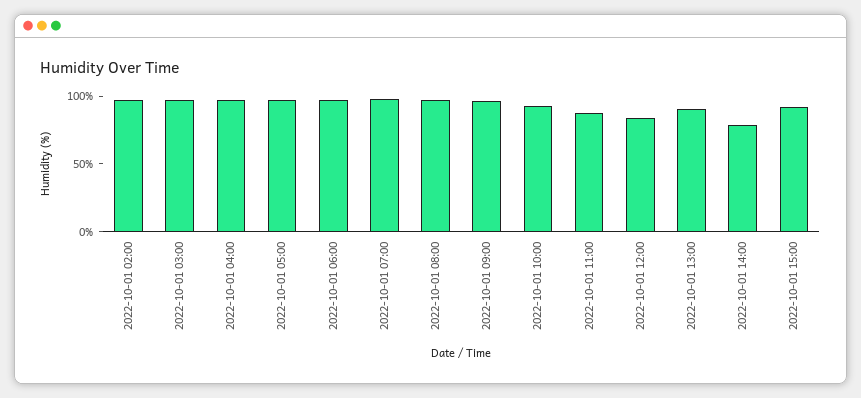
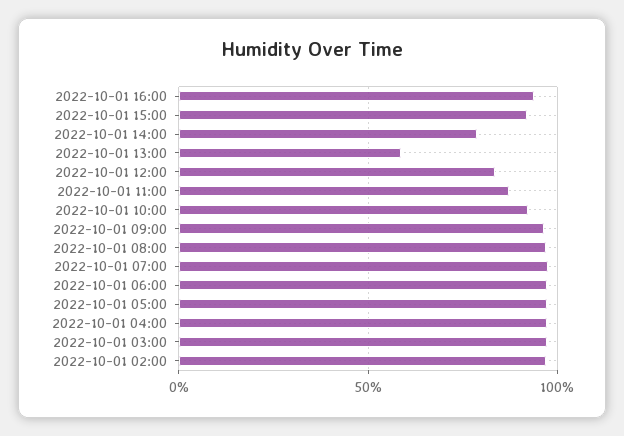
2022-10-01 13:00: 90 -> 60
2022-10-01 16:00: none -> 95

